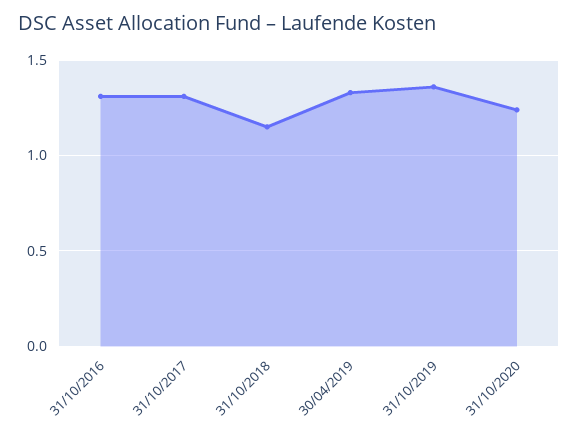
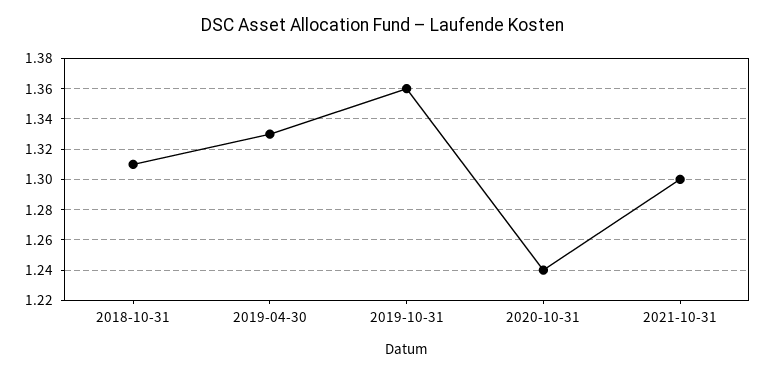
31/10/2016: 1.3 -> none
31/10/2017: 1.3 -> none
31/10/2018: 1.15 -> 1.31
2021-10-31: none -> 1.3

